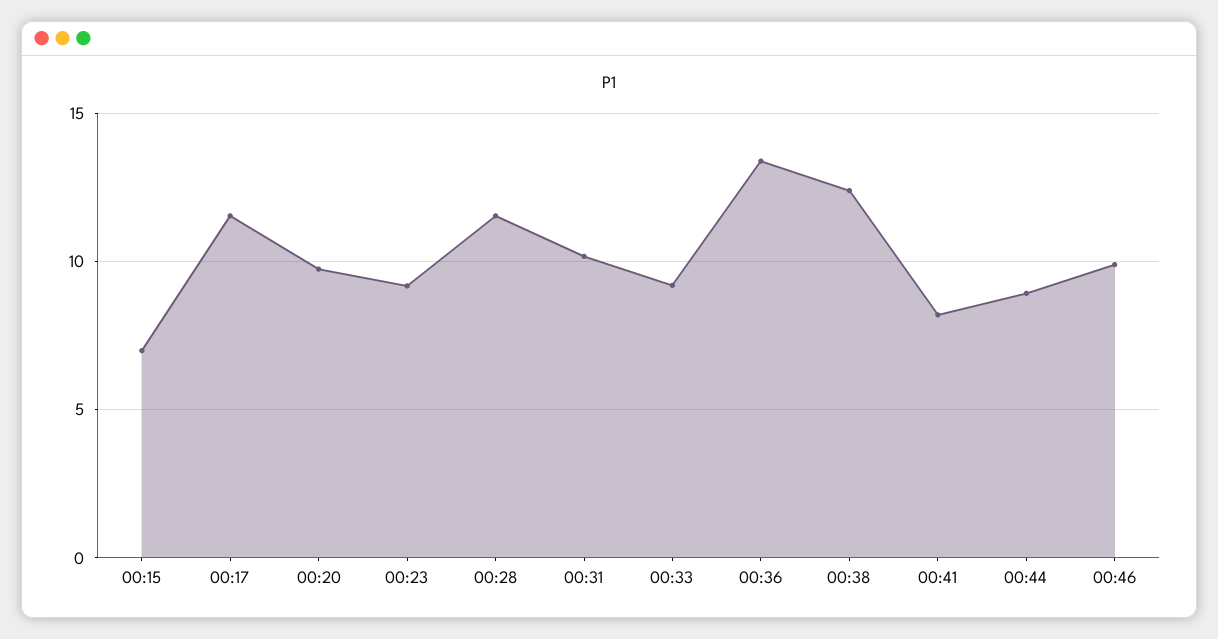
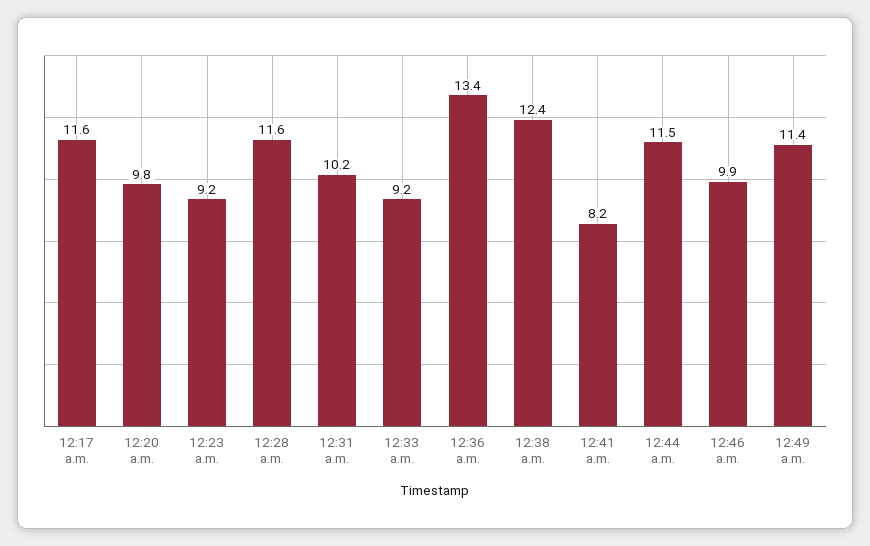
00:15: 7 -> none
00:44: 9 -> 11.5
12:49 a.m.: none -> 11.4

